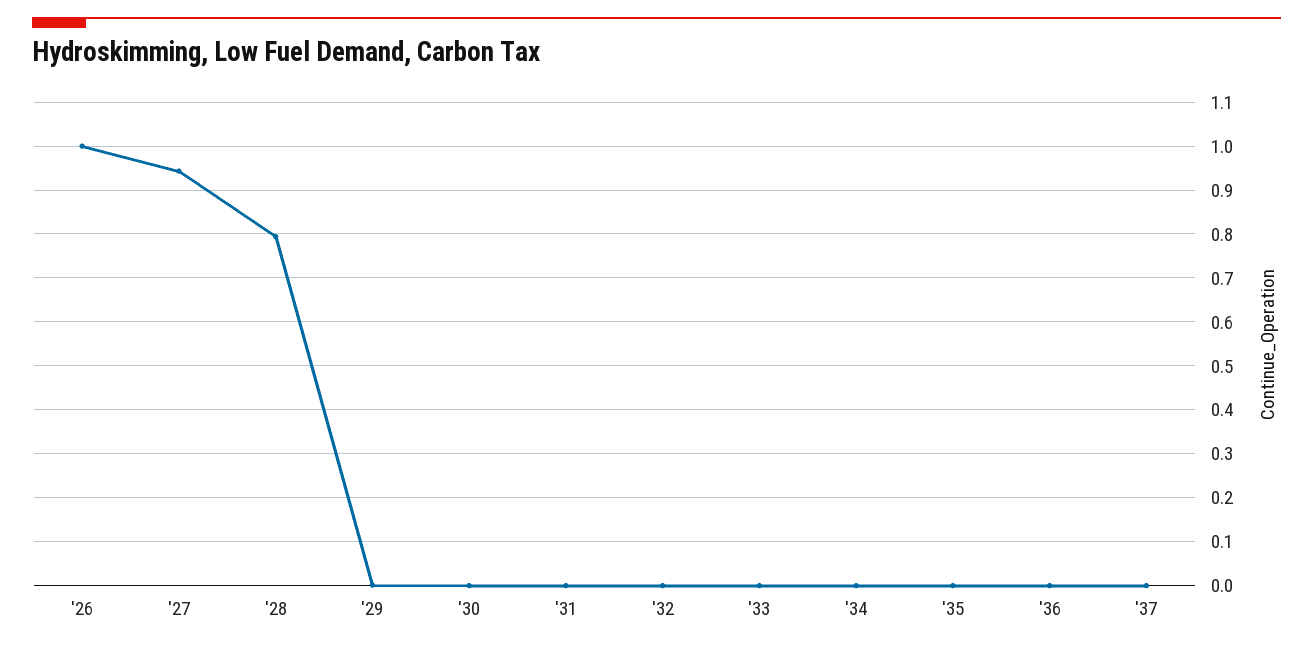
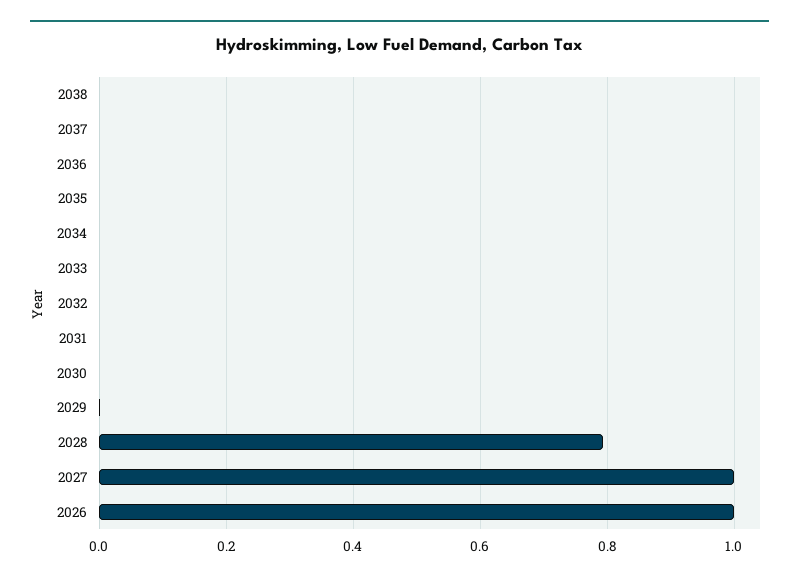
'27: 0.94 -> 1
2038: none -> 0

